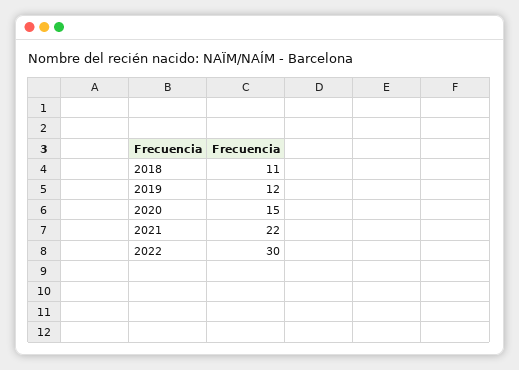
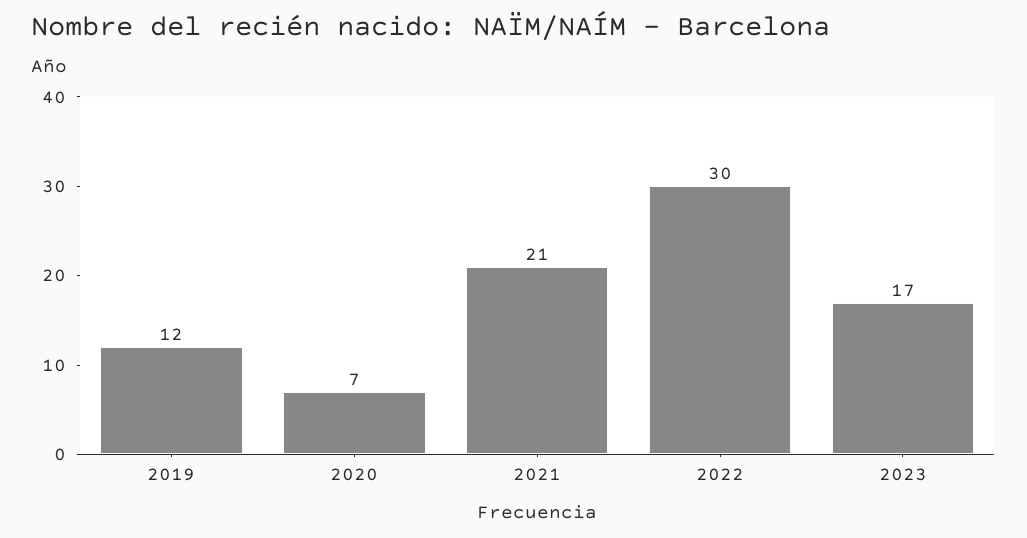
2018: 11 -> none
2020: 15 -> 7
2021: 22 -> 21
2023: none -> 17

